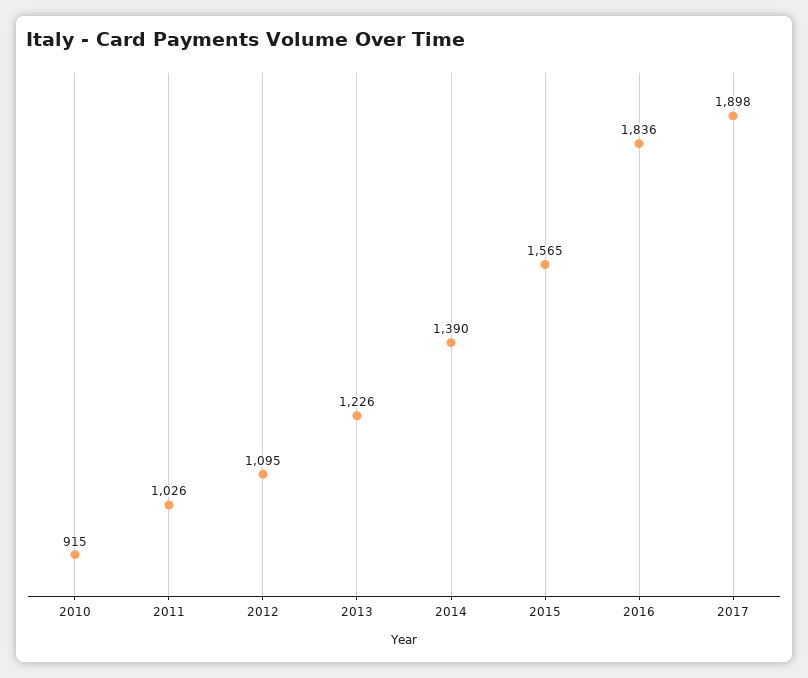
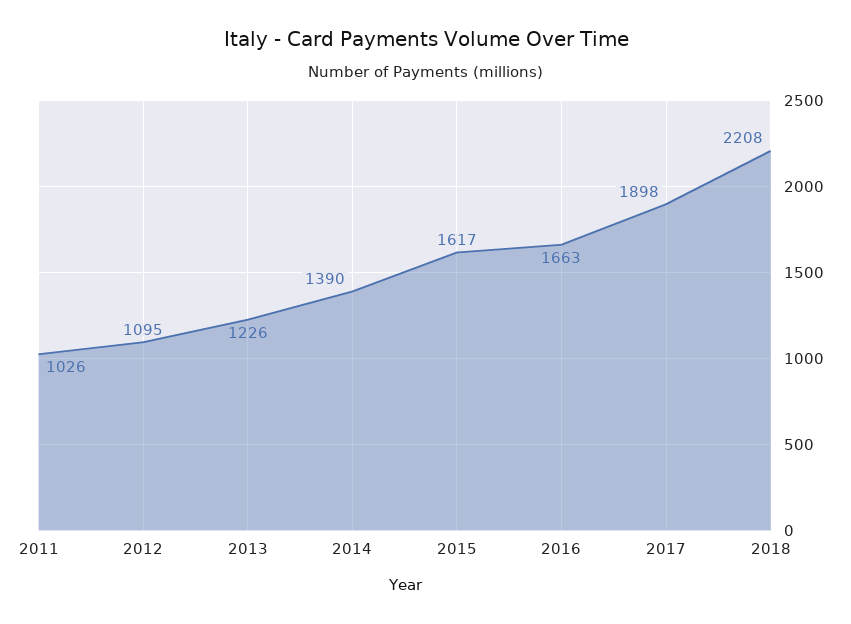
2010: 915 -> none
2015: 1565 -> 1617
2016: 1836 -> 1663
2018: none -> 2208

